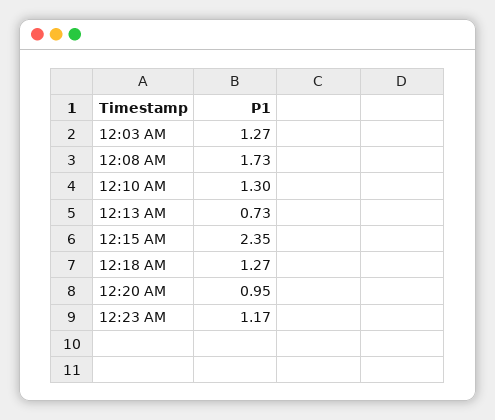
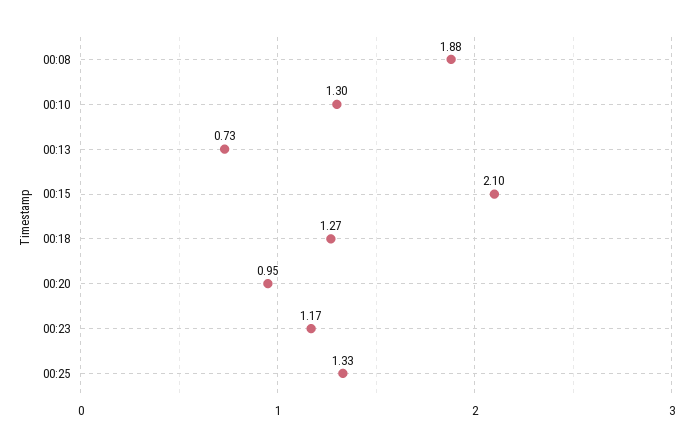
12:03 AM: 1.27 -> none
12:08 AM: 1.73 -> 1.88
12:15 AM: 2.35 -> 2.1
00:25: none -> 1.33

